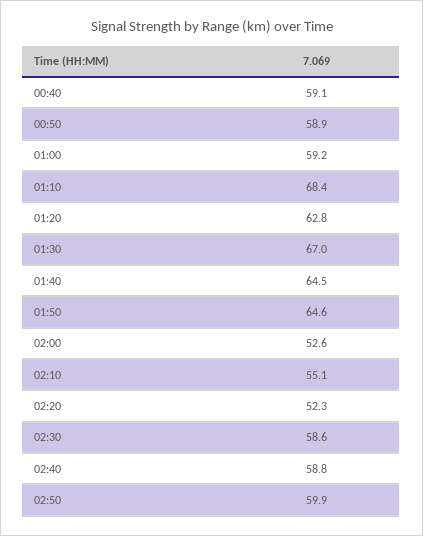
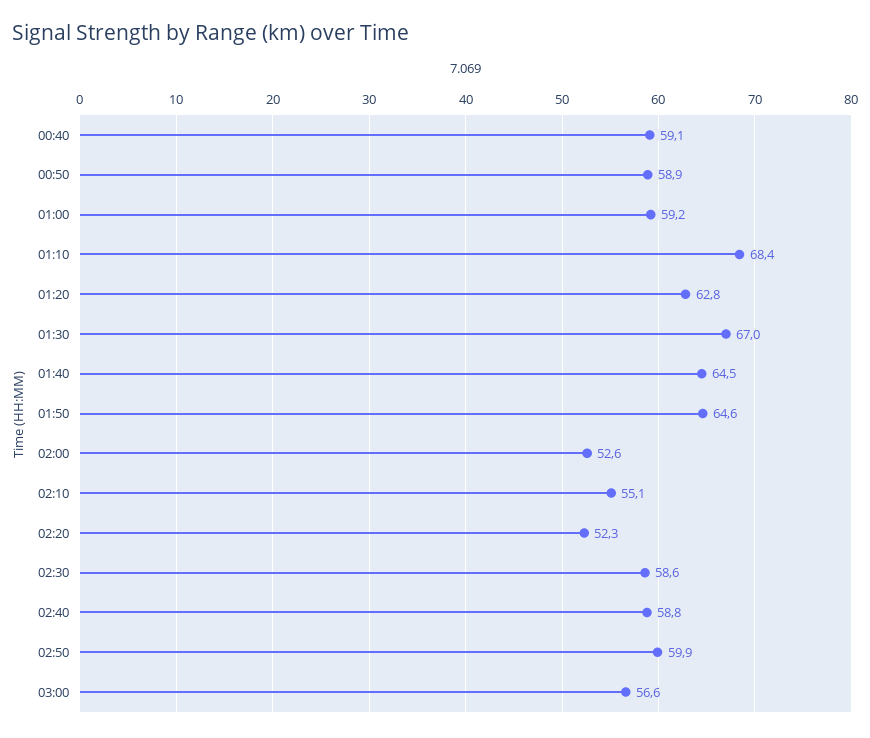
03:00: none -> 56.6

